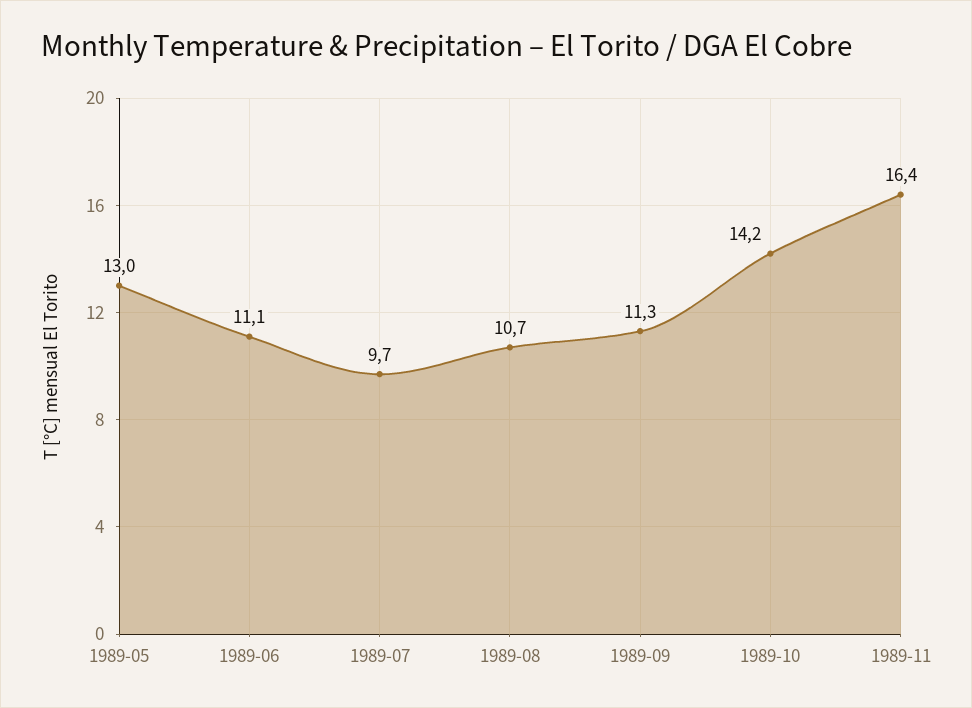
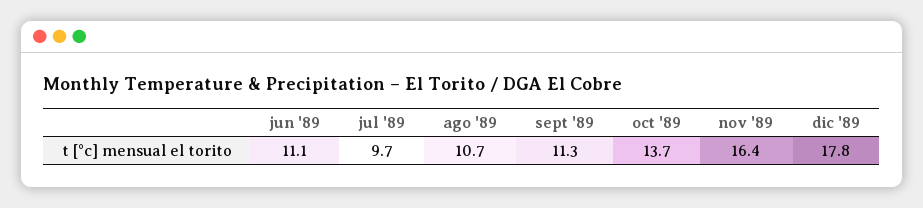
1989-05: 13 -> none
1989-10: 14.2 -> 13.7
dic '89: none -> 17.8

